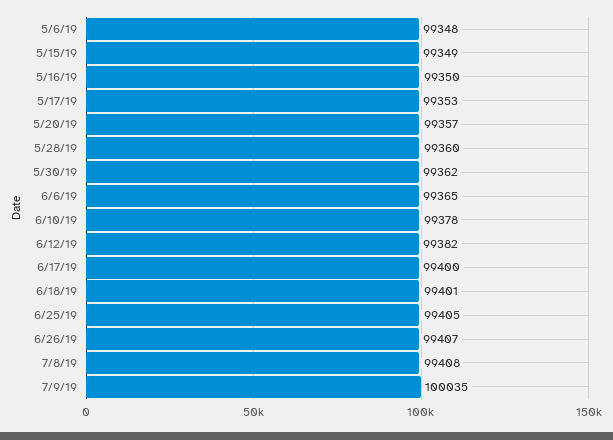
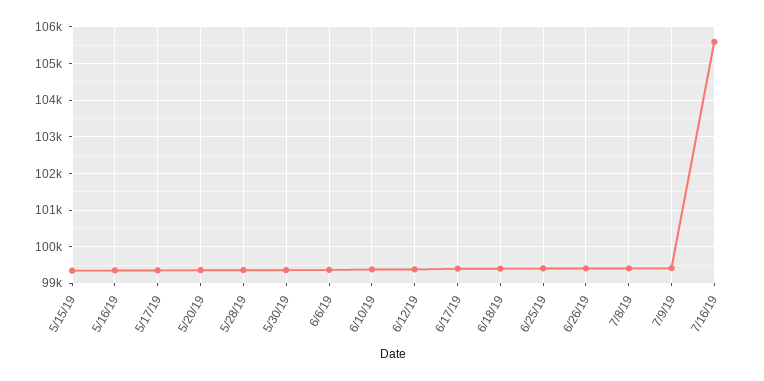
5/6/19: 99348 -> none
7/9/19: 100035 -> 99400
7/16/19: none -> 105600

